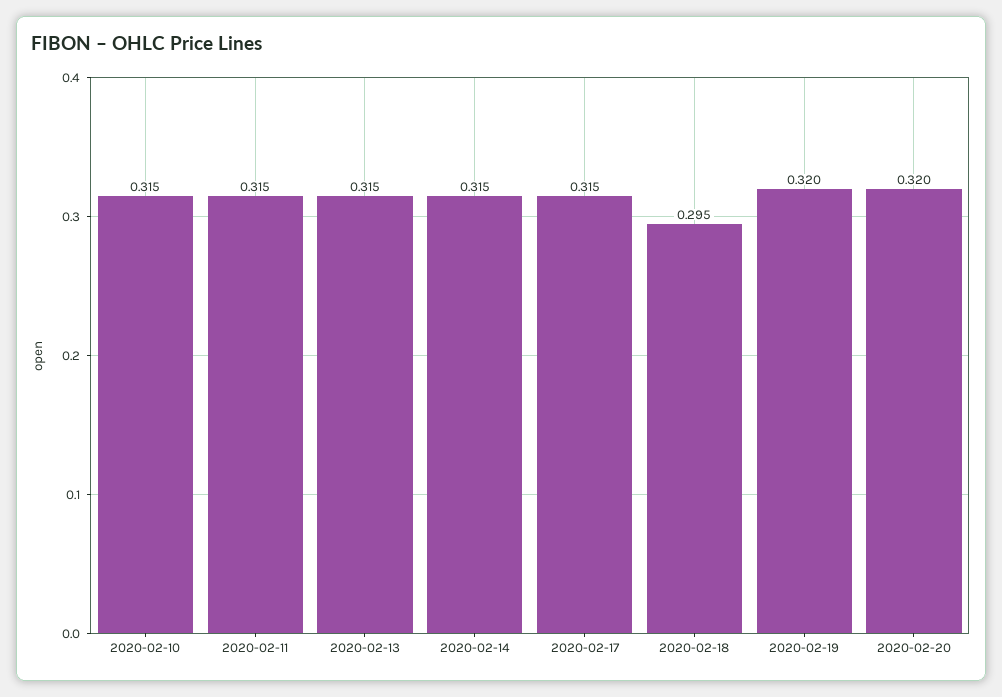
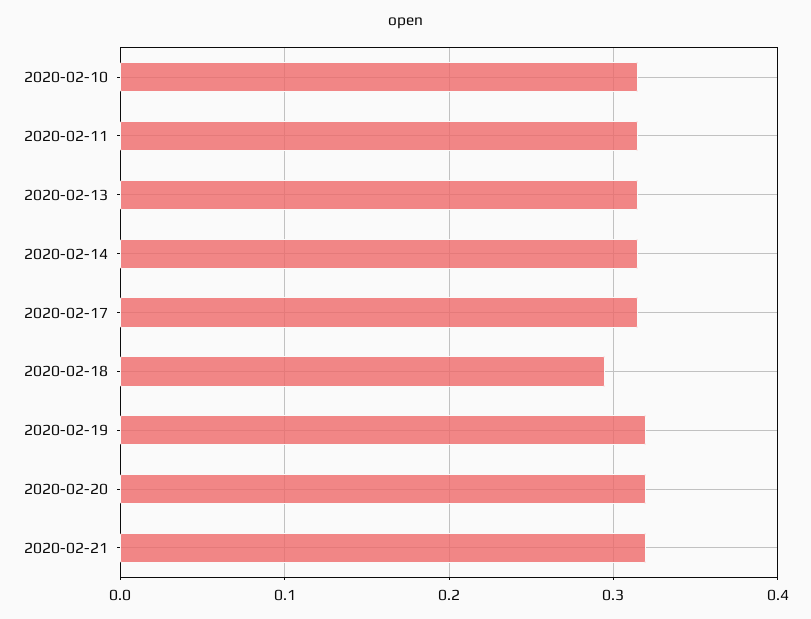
2020-02-21: none -> 0.32

